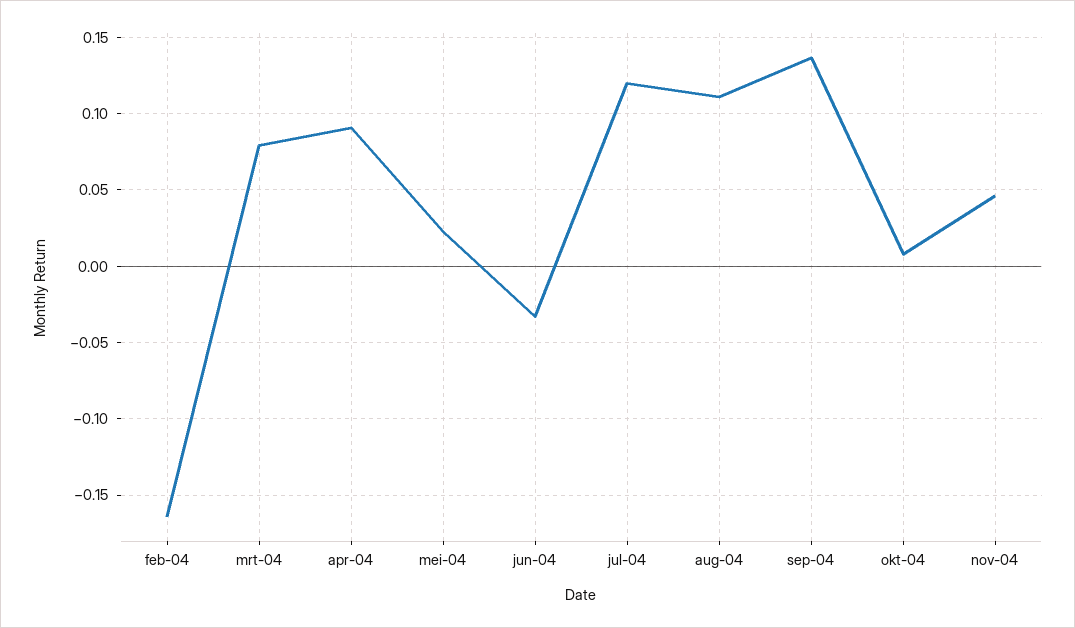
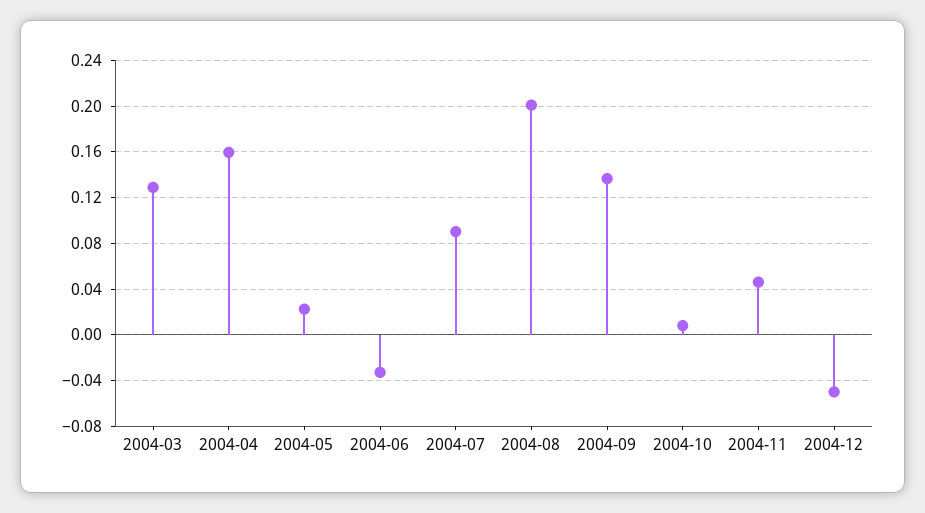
feb-04: -0.165 -> none
mrt-04: 0.08 -> 0.13
apr-04: 0.09 -> 0.16
jul-04: 0.12 -> 0.09
aug-04: 0.11 -> 0.2
2004-12: none -> -0.05

